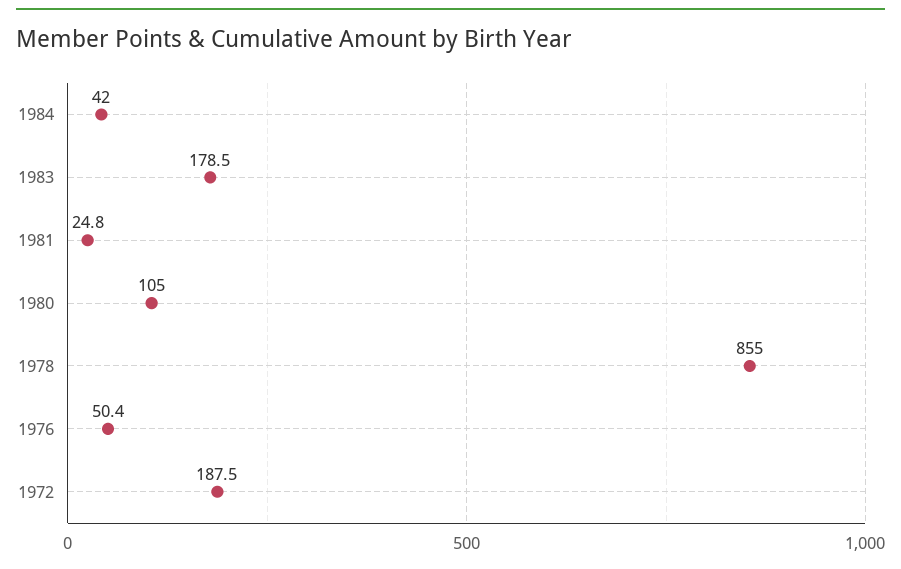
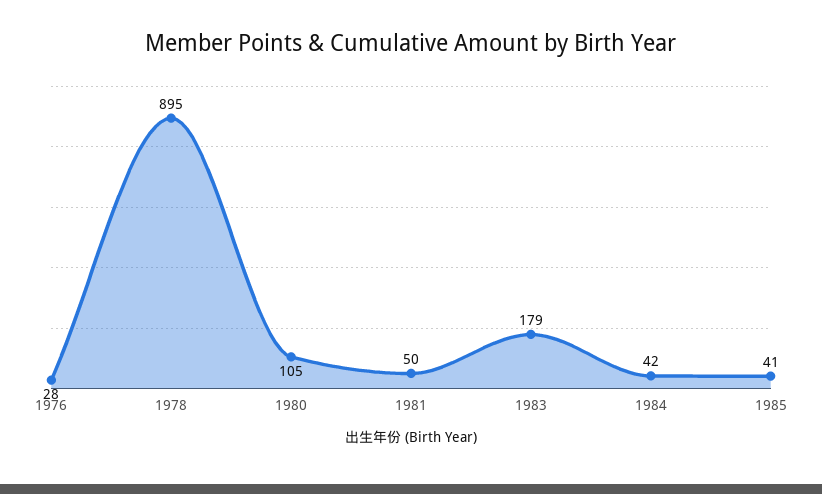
1981: 24.8 -> 50
1978: 855 -> 895
1976: 50.4 -> 28
1972: 187.5 -> none
1985: none -> 41

